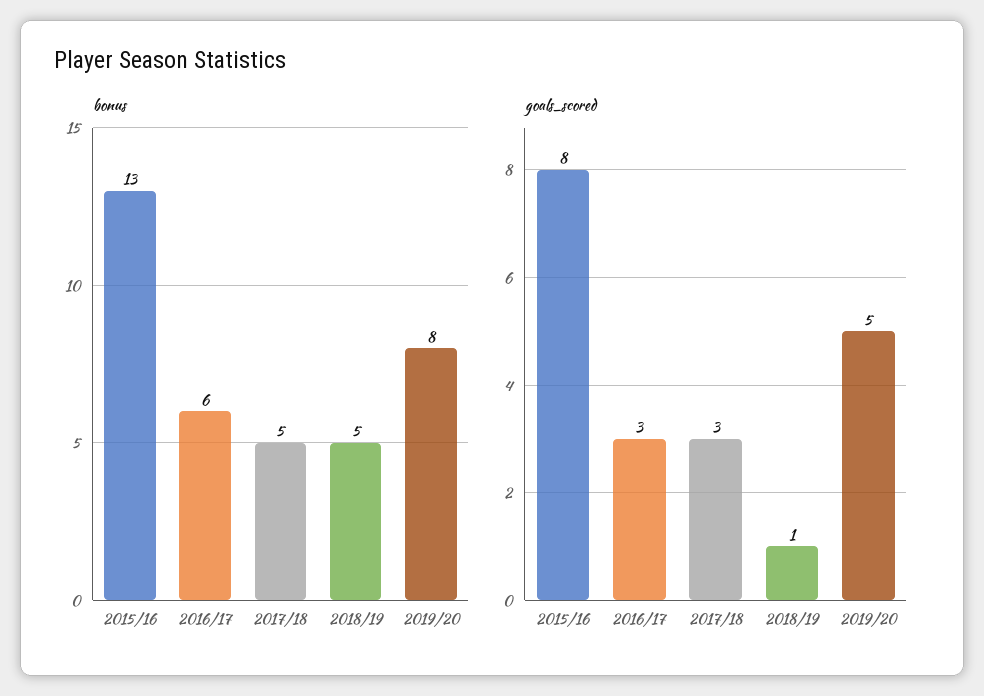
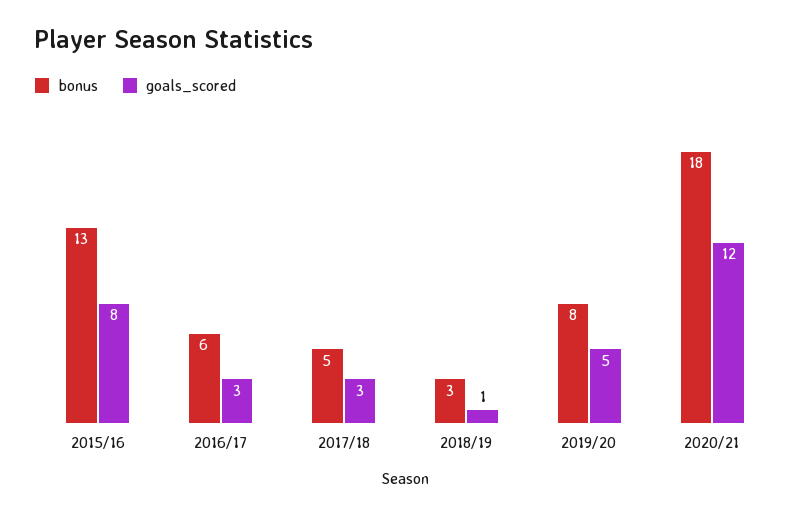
bonus, 2018/19: 5 -> 3
bonus, 2020/21: none -> 18
goals_scored, 2020/21: none -> 12

